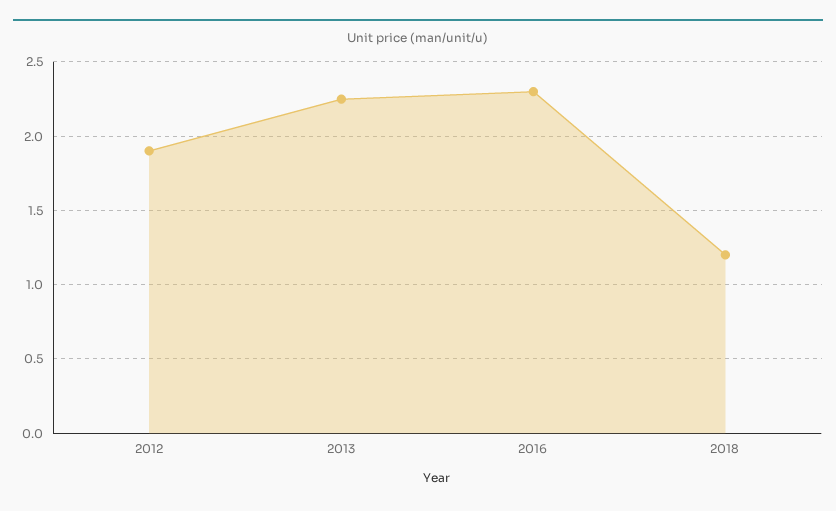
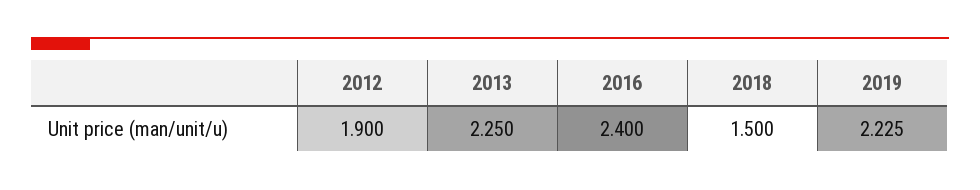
2016: 2.3 -> 2.4
2018: 1.2 -> 1.5
2019: none -> 2.225

